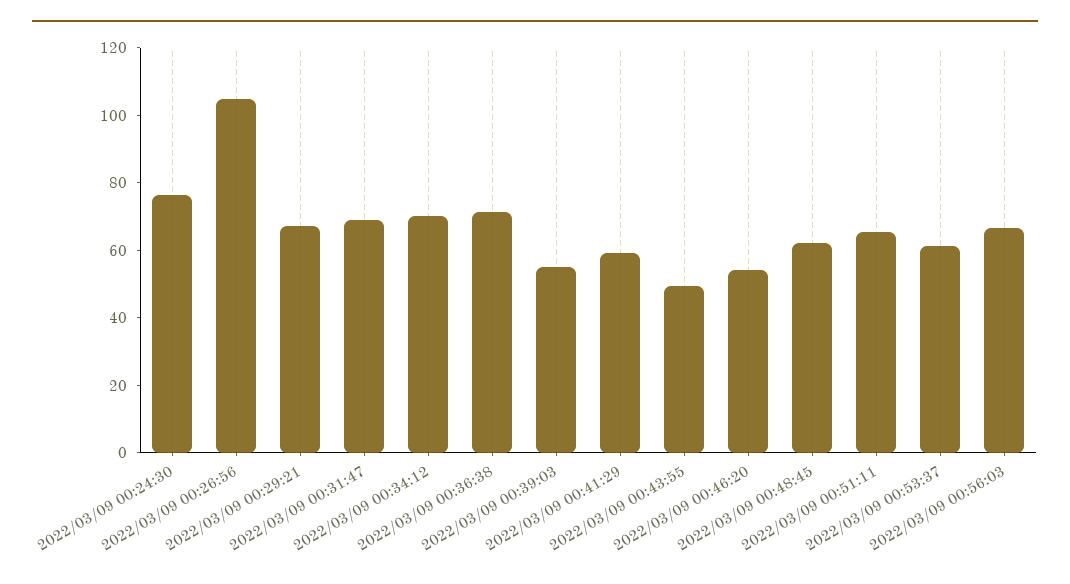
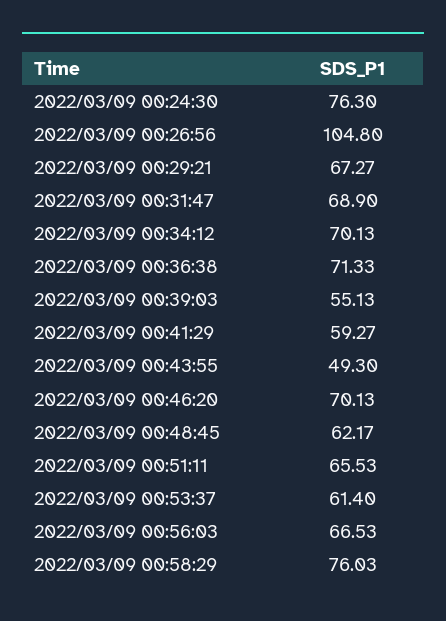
2022/03/09 00:46:20: 55 -> 70.13
2022/03/09 00:58:29: none -> 76.03

